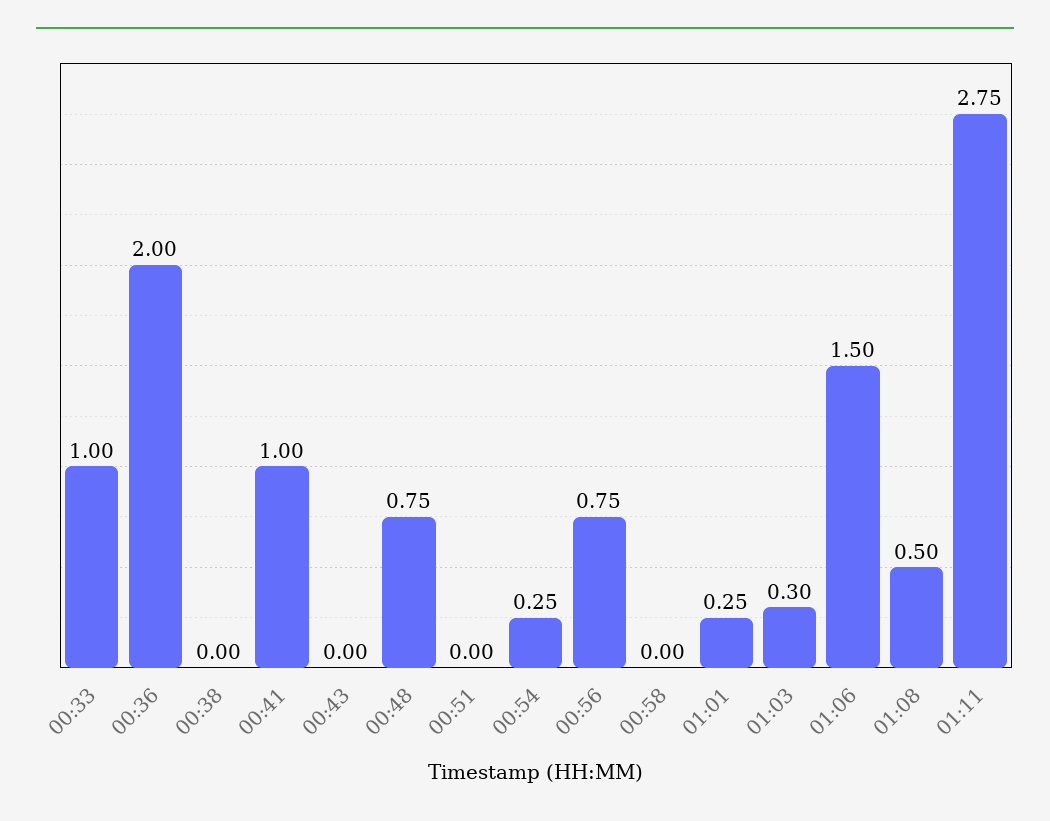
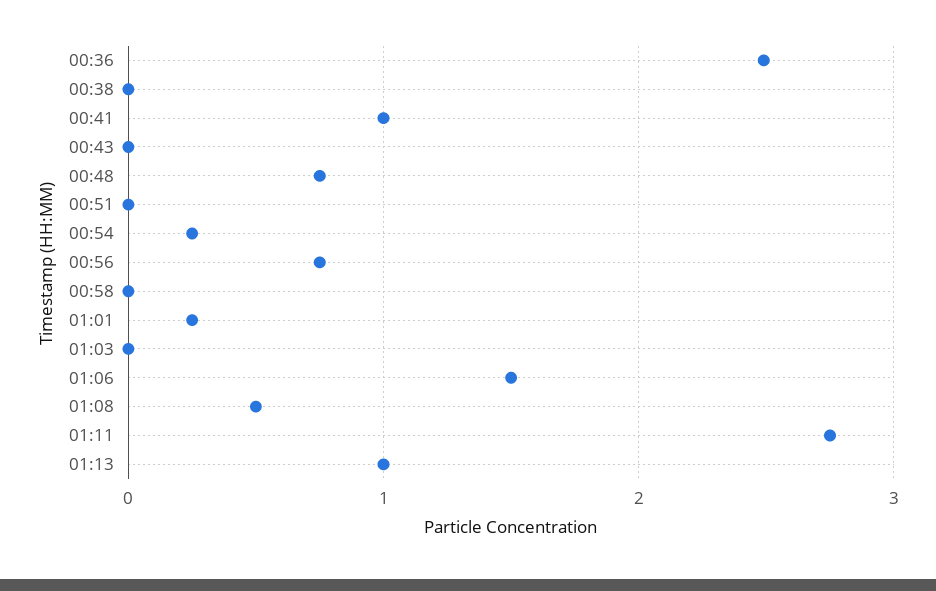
00:33: 1 -> none
00:36: 2 -> 2.5
01:03: 0.3 -> 0
01:13: none -> 1

